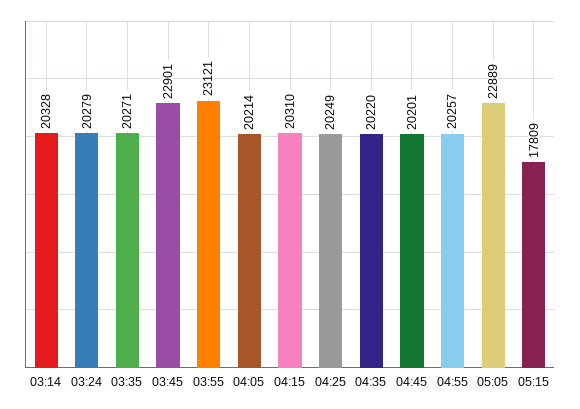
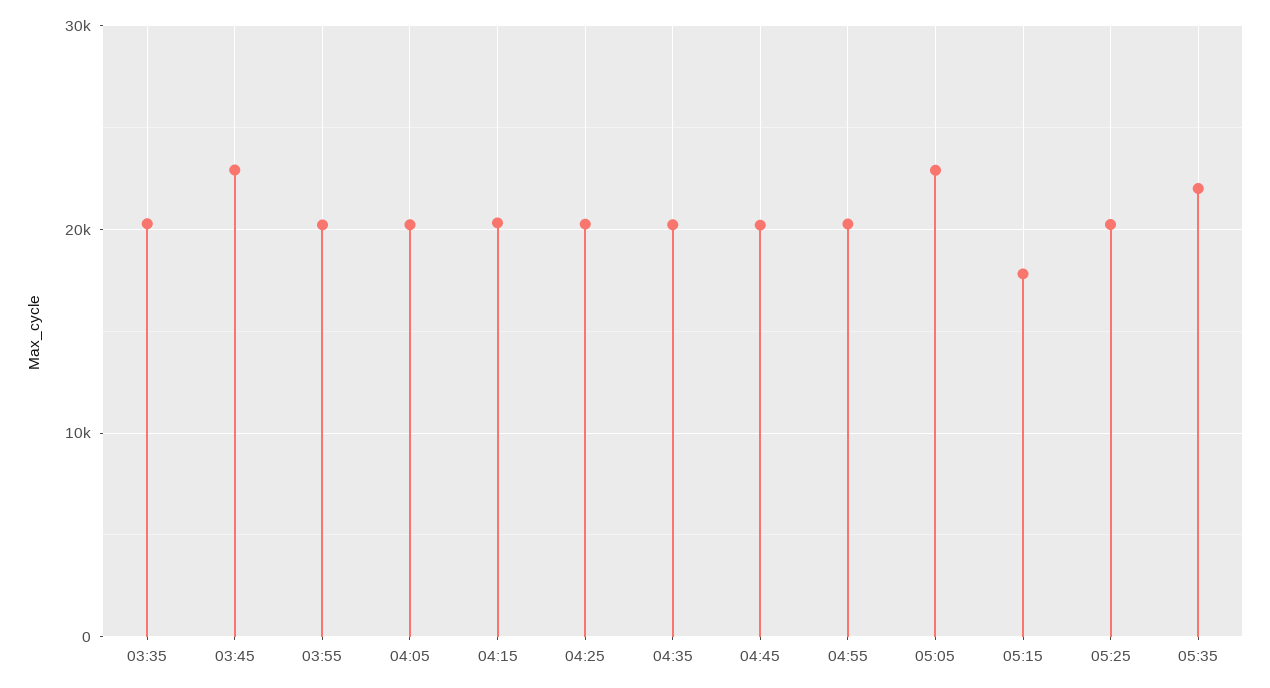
03:14: 20328 -> none
03:24: 20279 -> none
03:55: 23121 -> 20000
05:25: none -> 20000
05:35: none -> 22000

